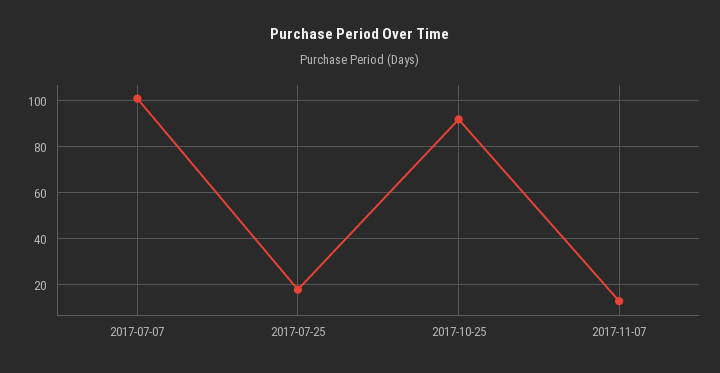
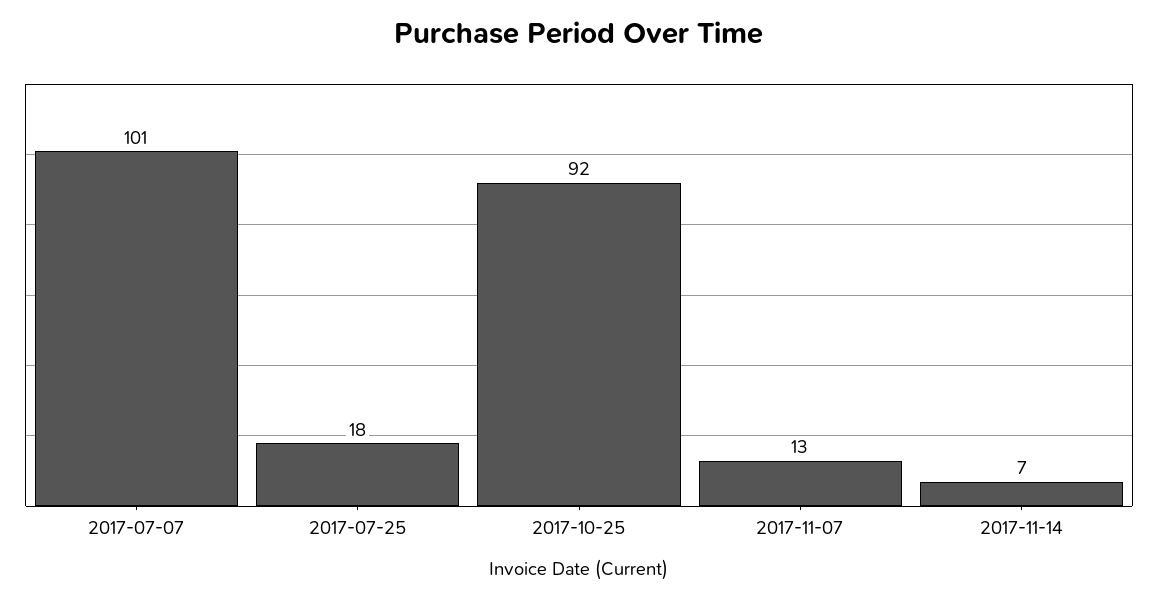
2017-11-14: none -> 7

